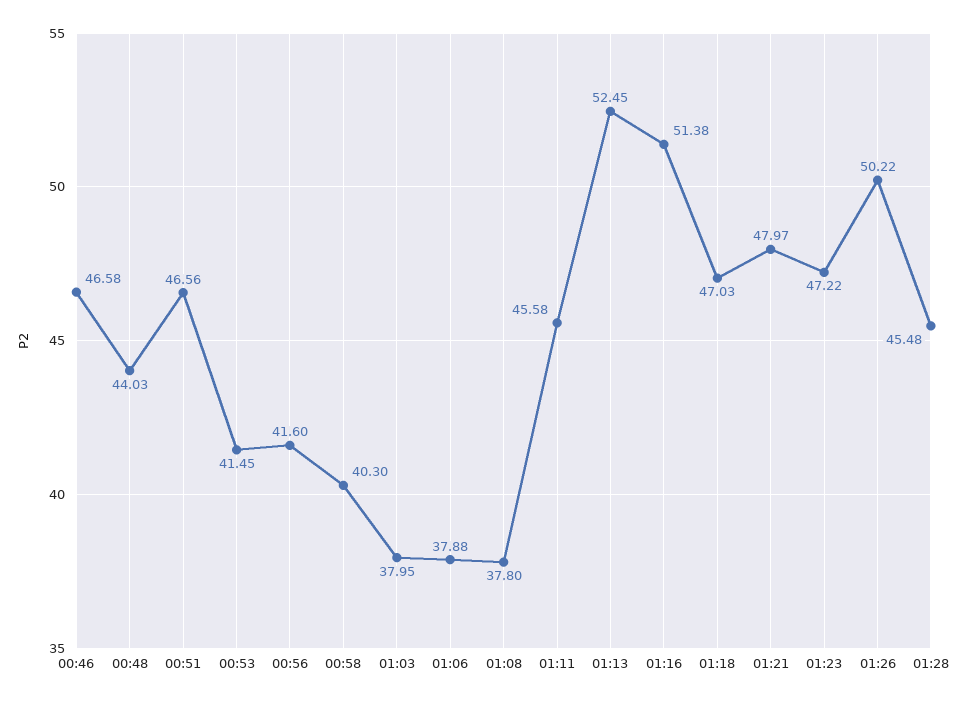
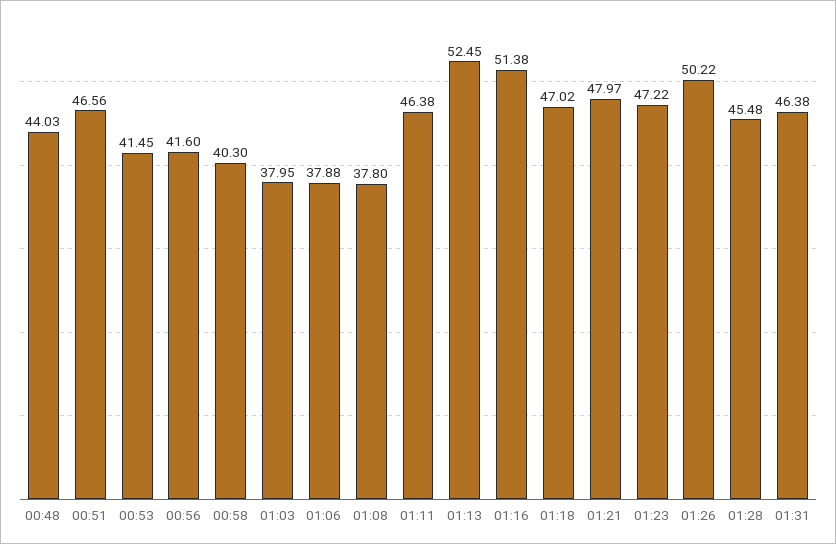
00:46: 46.58 -> none
01:11: 45.58 -> 46.38
01:18: 47.03 -> 47.02
01:31: none -> 46.38

